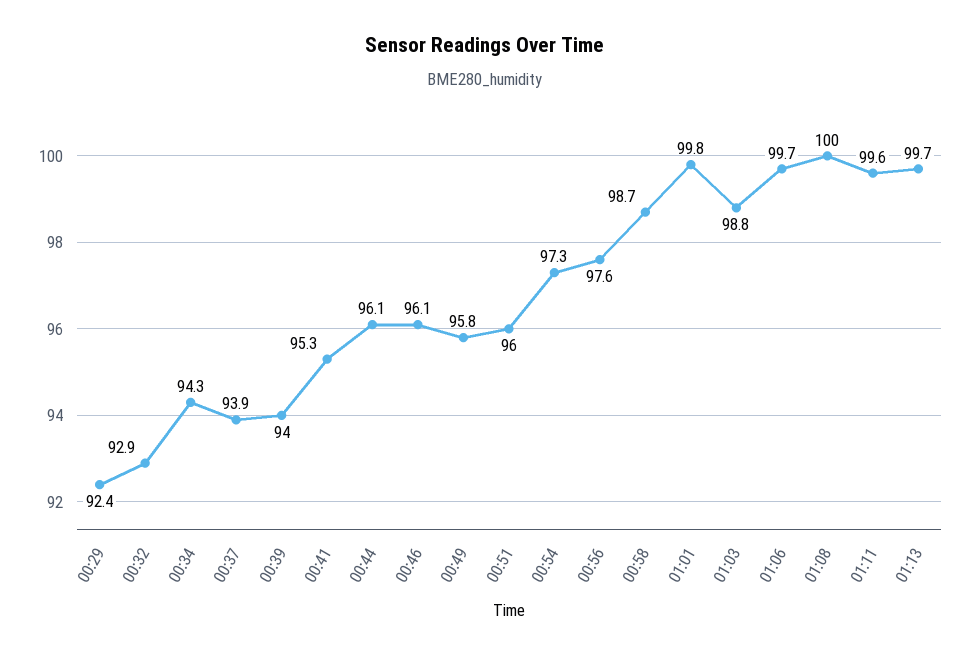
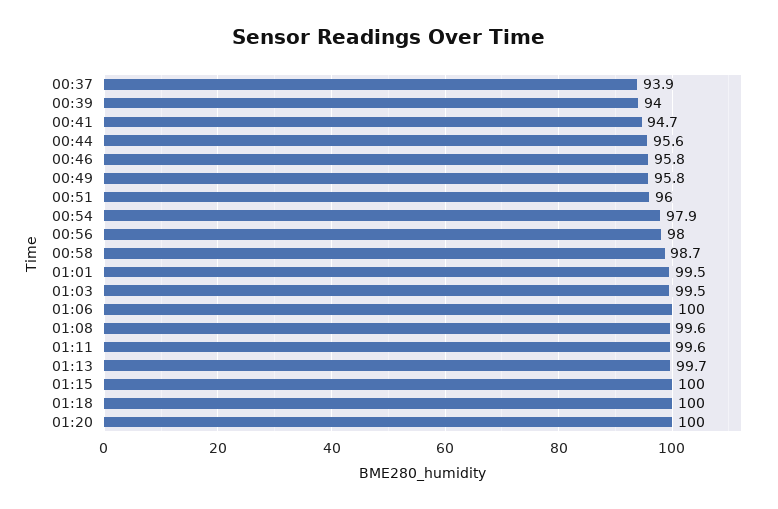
00:29: 92.4 -> none
00:32: 92.9 -> none
00:34: 94.3 -> none
00:41: 95.3 -> 94.7
00:44: 96.1 -> 95.6
00:46: 96.1 -> 95.8
00:54: 97.3 -> 97.9
00:56: 97.6 -> 98
01:01: 99.8 -> 99.5
01:03: 98.8 -> 99.5
01:06: 99.7 -> 100
01:08: 100 -> 99.6
01:15: none -> 100
01:18: none -> 100
01:20: none -> 100

